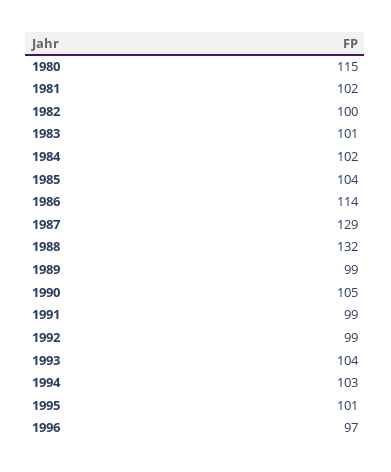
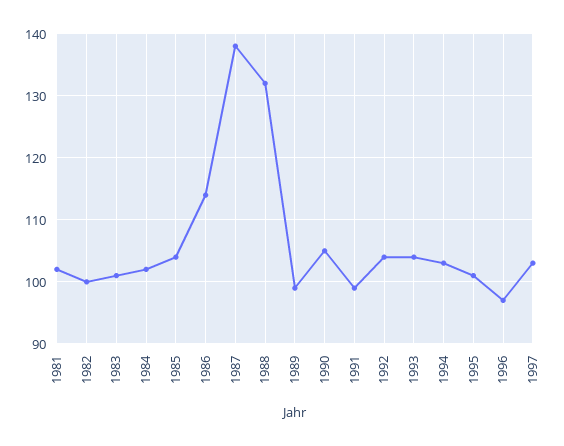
1980: 115 -> none
1987: 129 -> 138
1992: 99 -> 104
1997: none -> 103

